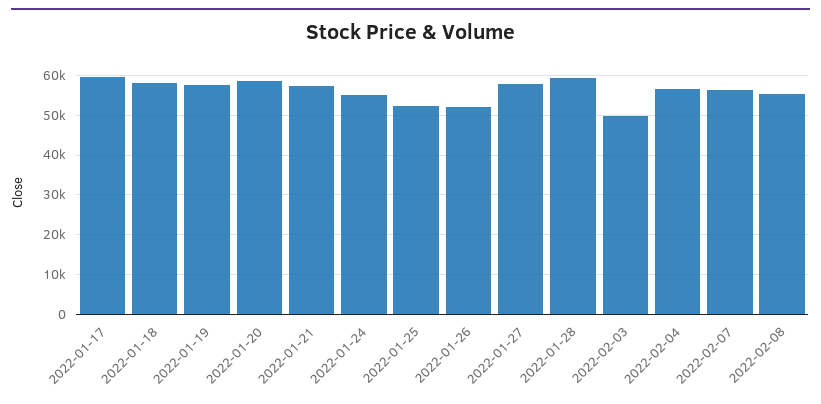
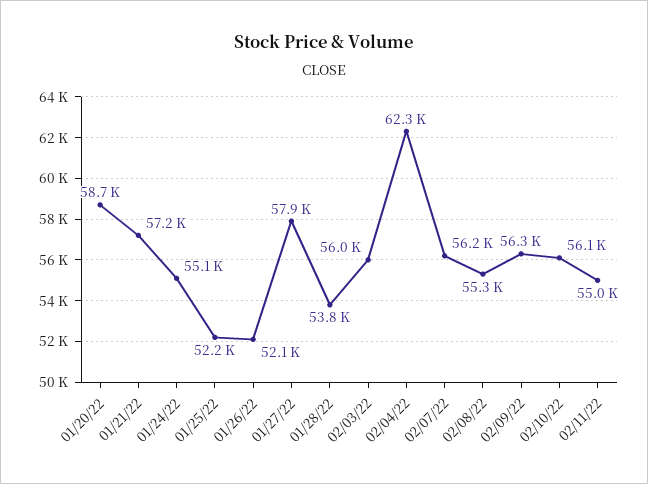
2022-01-17: 60000 -> none
2022-01-18: 58000 -> none
2022-01-19: 58000 -> none
2022-01-28: 60000 -> 53800
2022-02-03: 50000 -> 56000
2022-02-04: 56000 -> 62300
02/09/22: none -> 56300
02/10/22: none -> 56100
02/11/22: none -> 55000

